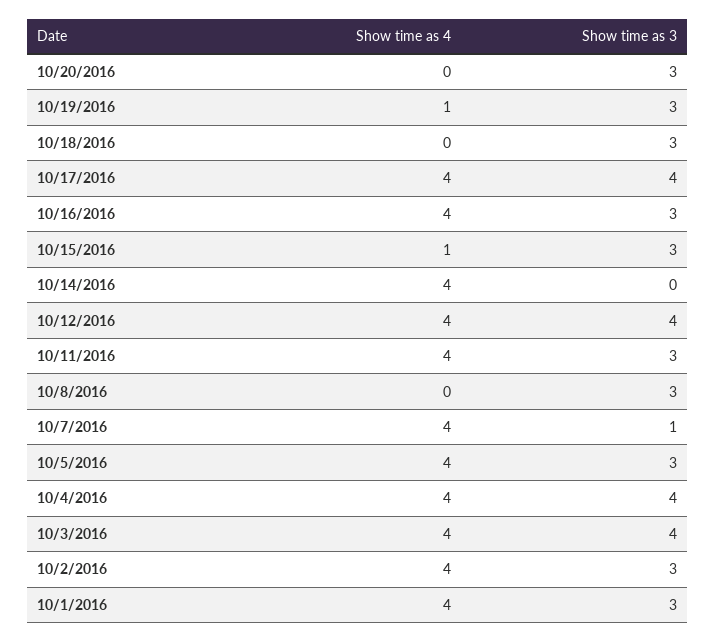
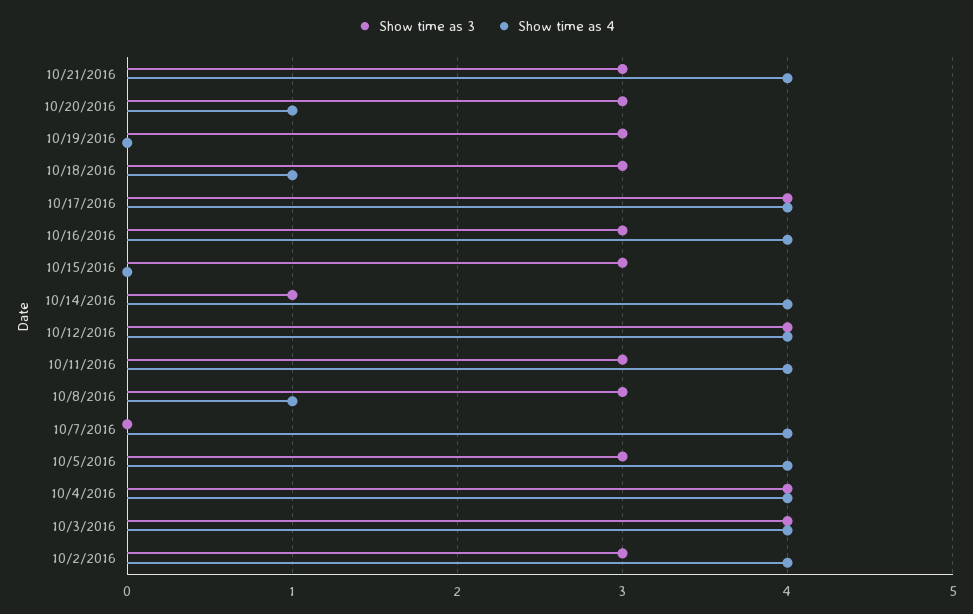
Show time as 4, 10/20/2016: 0 -> 1
Show time as 4, 10/19/2016: 1 -> 0
Show time as 4, 10/18/2016: 0 -> 1
Show time as 4, 10/15/2016: 1 -> 0
Show time as 3, 10/14/2016: 0 -> 1
Show time as 4, 10/8/2016: 0 -> 1
Show time as 3, 10/7/2016: 1 -> 0
Show time as 4, 10/1/2016: 4 -> none
Show time as 3, 10/1/2016: 3 -> none
Show time as 3, 10/21/2016: none -> 3
Show time as 4, 10/21/2016: none -> 4

